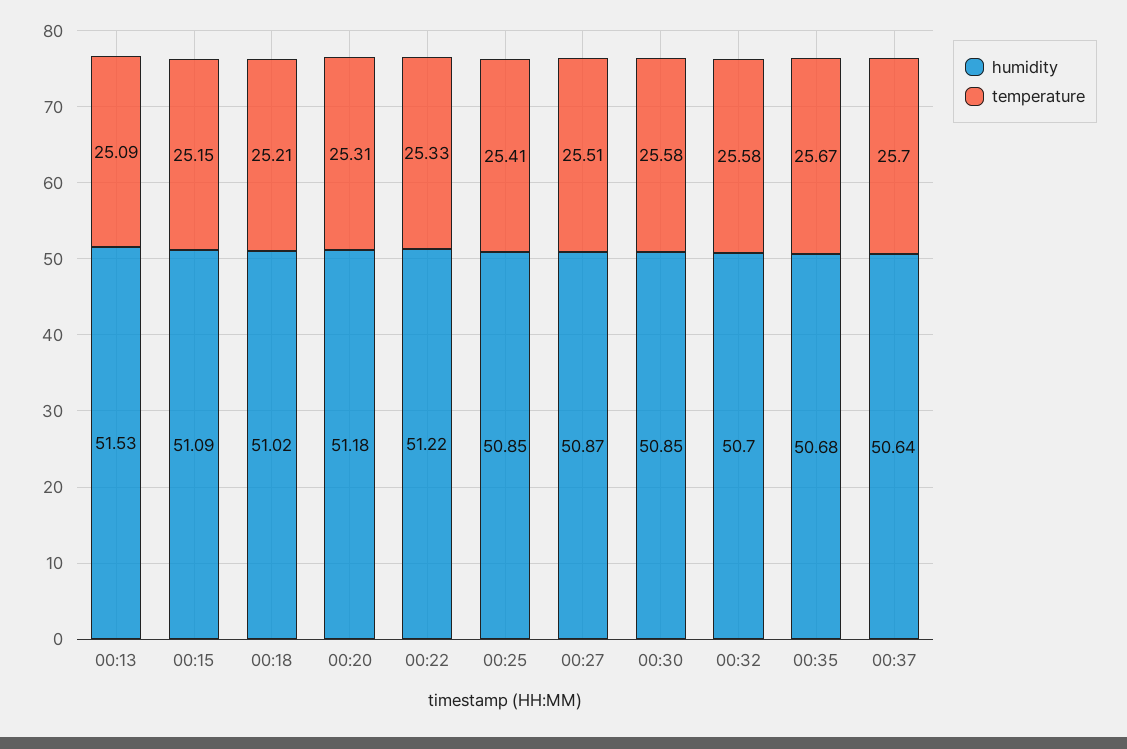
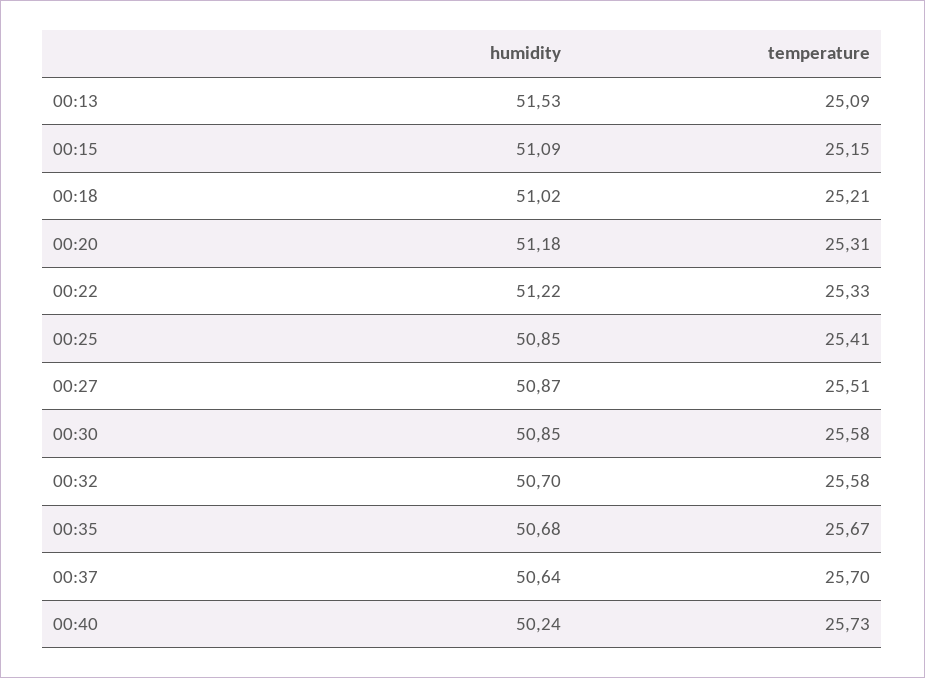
humidity, 00:40: none -> 50.24
temperature, 00:40: none -> 25.73

